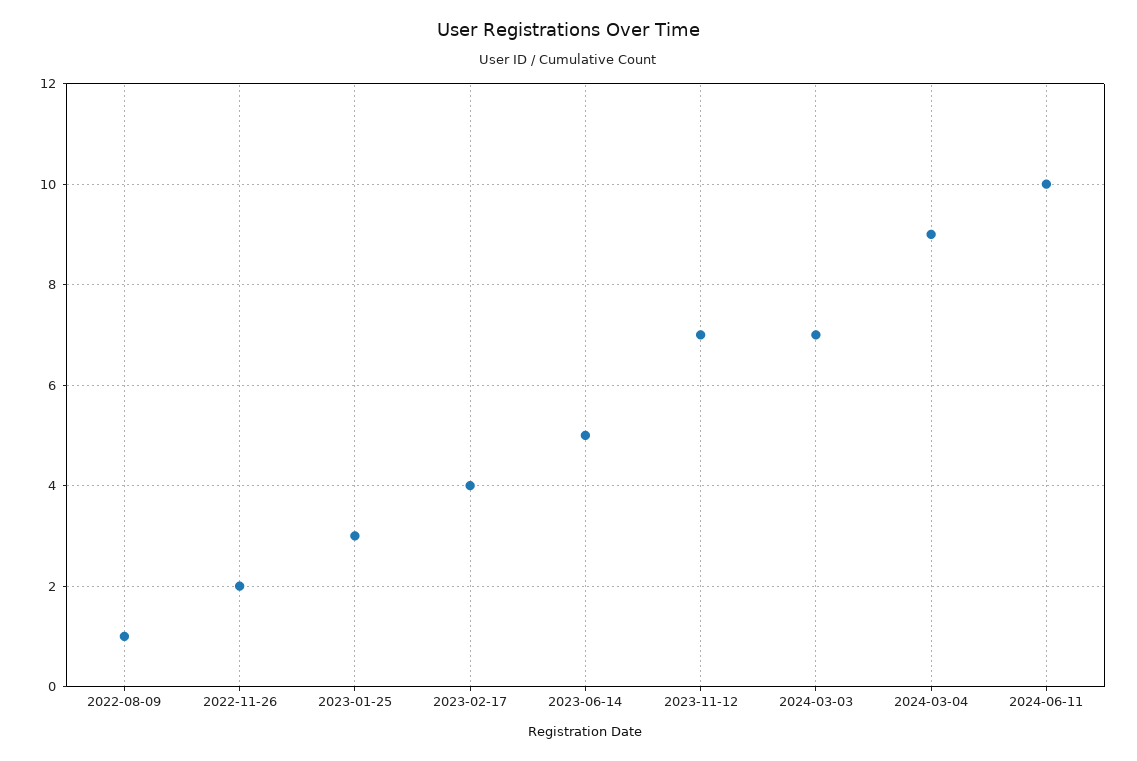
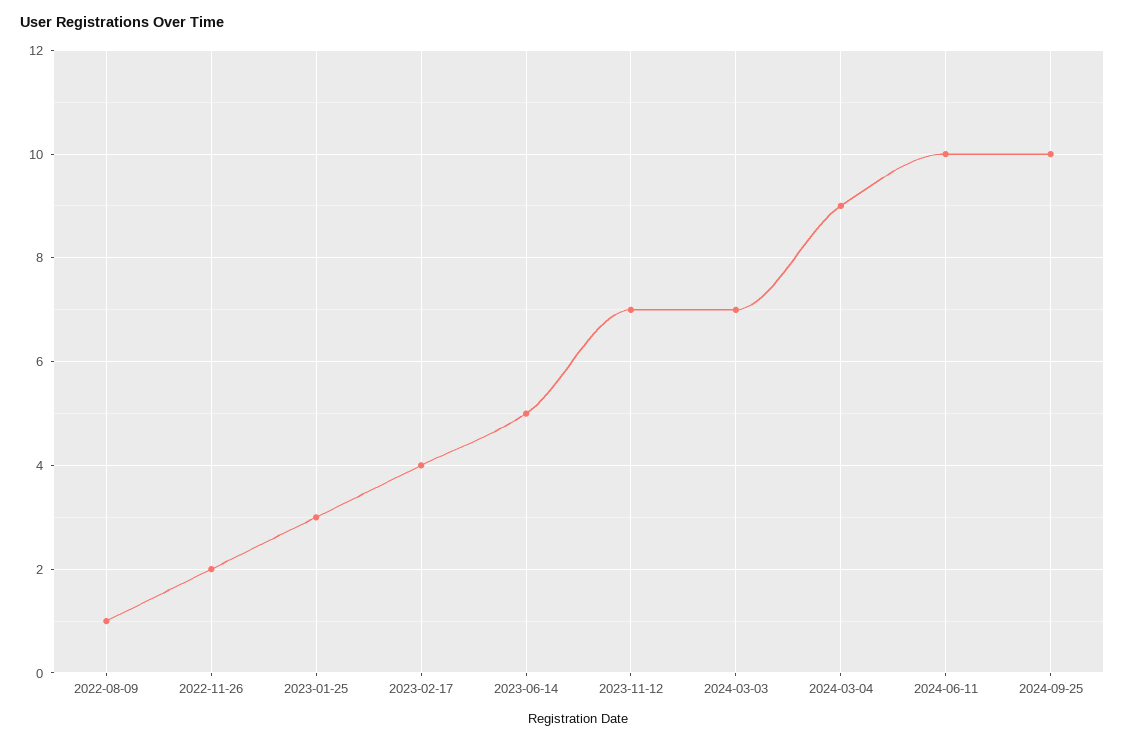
2024-09-25: none -> 10

